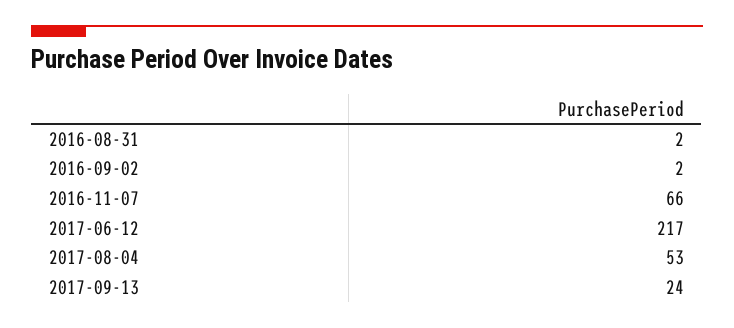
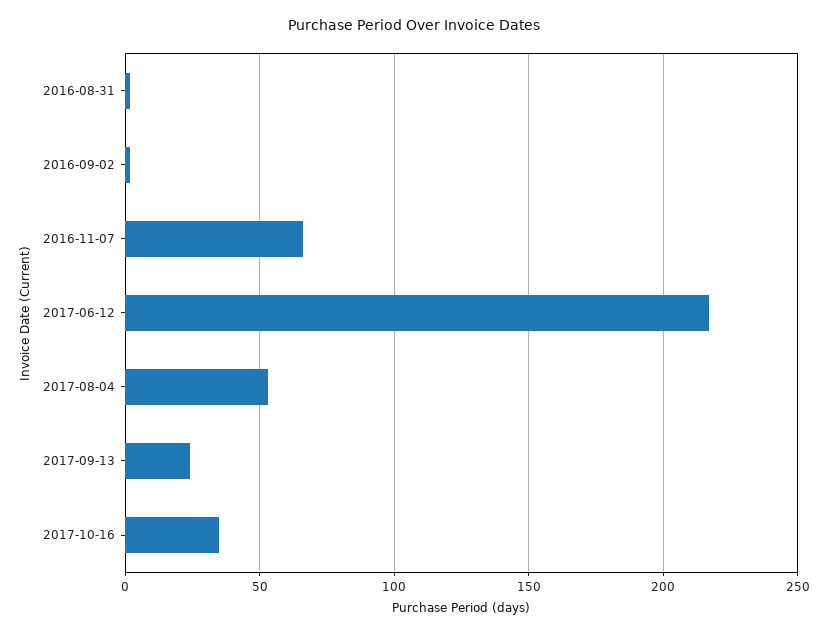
2017-10-16: none -> 35

